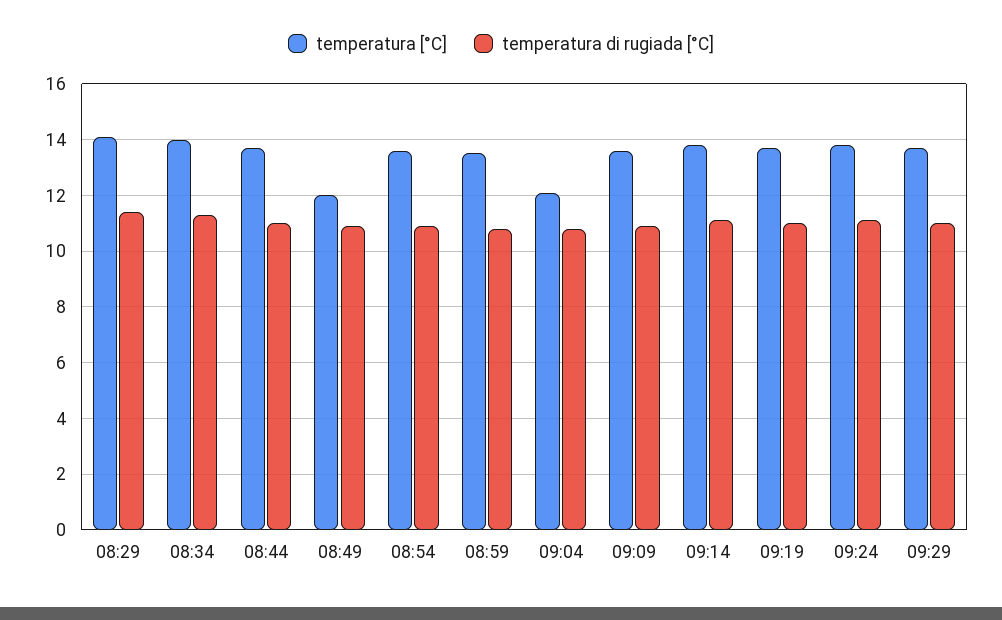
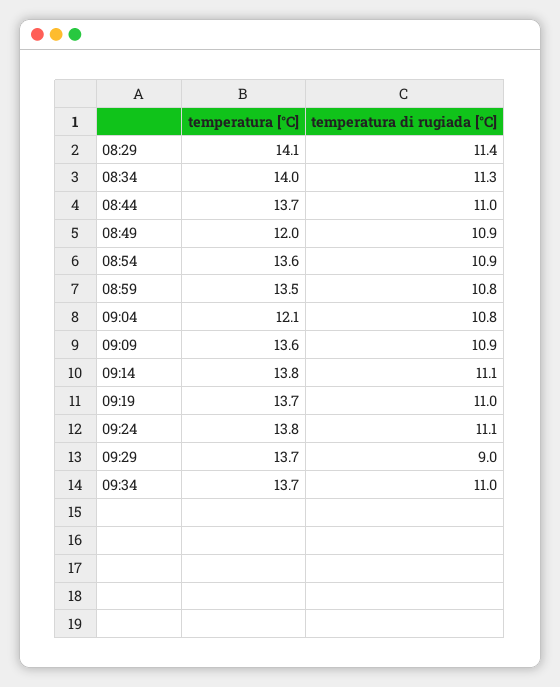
temperatura di rugiada [°C], 09:29: 11 -> 9
temperatura [°C], 09:34: none -> 13.7
temperatura di rugiada [°C], 09:34: none -> 11

